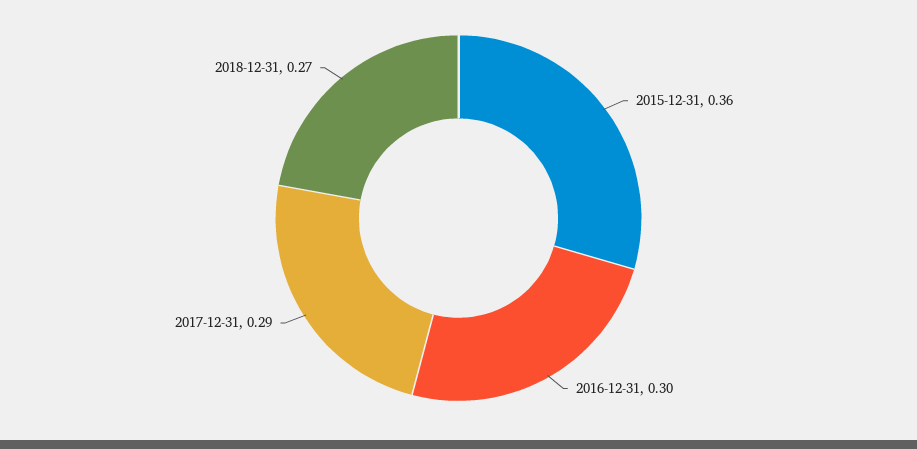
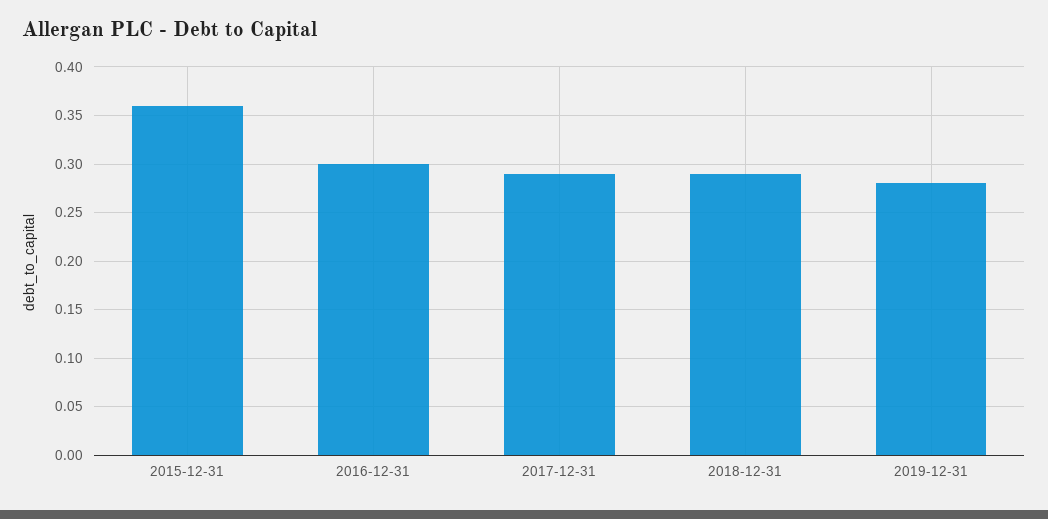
2018-12-31: 0.27 -> 0.29
2019-12-31: none -> 0.28

